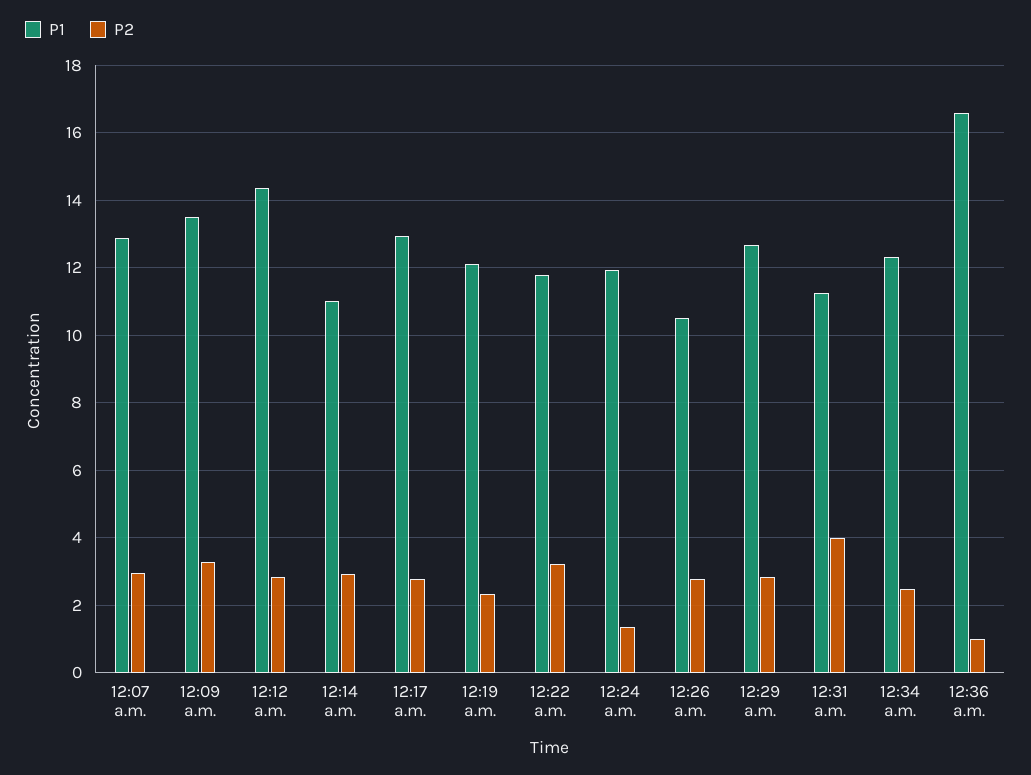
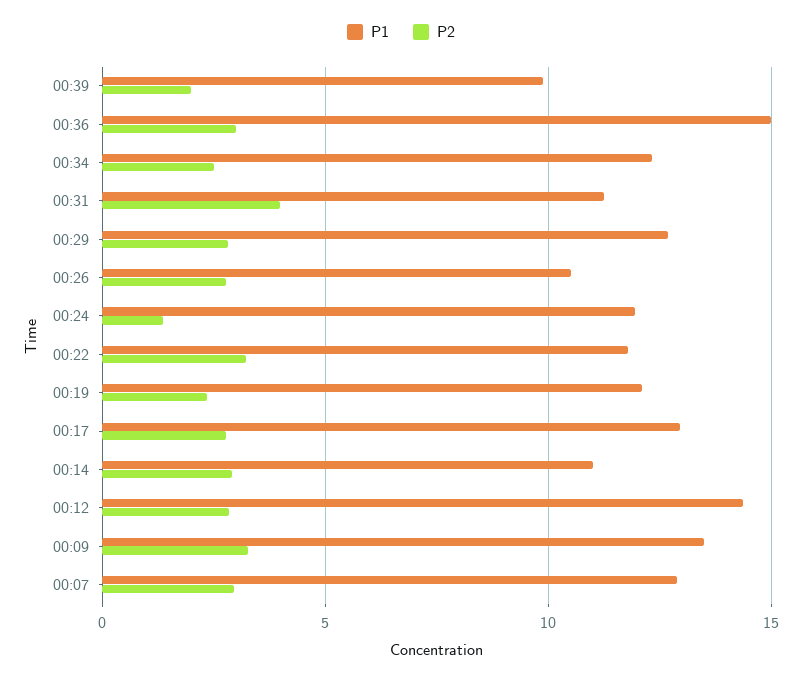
P1, 12:36 a.m.: 16.6 -> 15
P2, 12:36 a.m.: 1 -> 3
P1, 00:39: none -> 10
P2, 00:39: none -> 2

